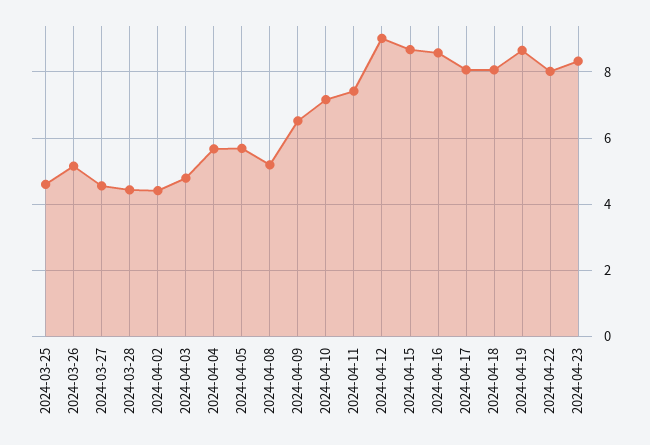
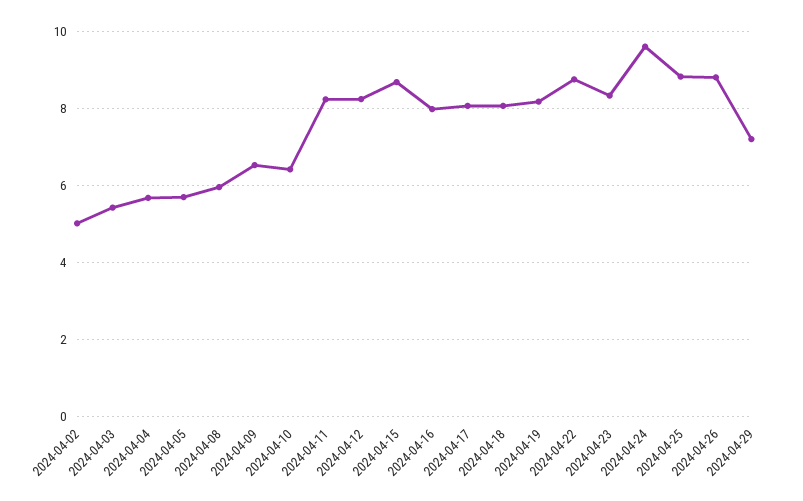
2024-03-25: 4.6 -> none
2024-03-26: 5.2 -> none
2024-03-27: 4.6 -> none
2024-03-28: 4.4 -> none
2024-04-02: 4.4 -> 5
2024-04-03: 4.8 -> 5.4
2024-04-08: 5.2 -> 6
2024-04-10: 7.2 -> 6.4
2024-04-11: 7.4 -> 8.2
2024-04-12: 9 -> 8.2
2024-04-16: 8.6 -> 8
2024-04-19: 8.6 -> 8.2
2024-04-22: 8 -> 8.8
2024-04-24: none -> 9.6
2024-04-25: none -> 8.8
2024-04-26: none -> 8.8
2024-04-29: none -> 7.2

